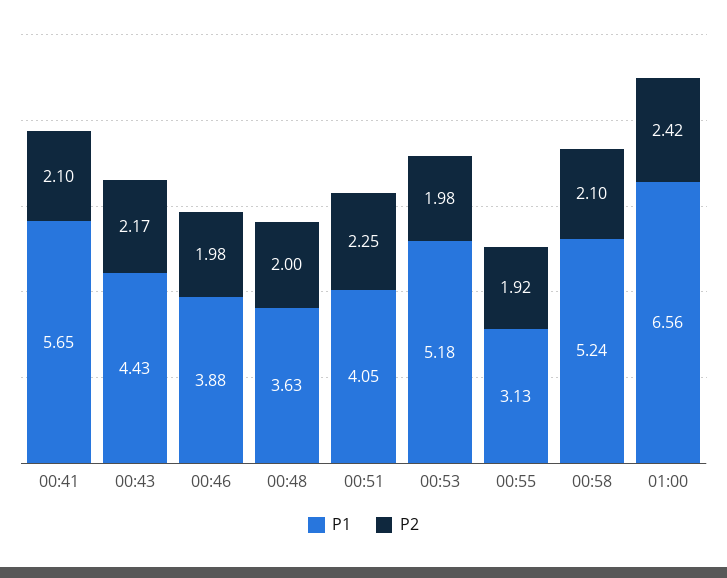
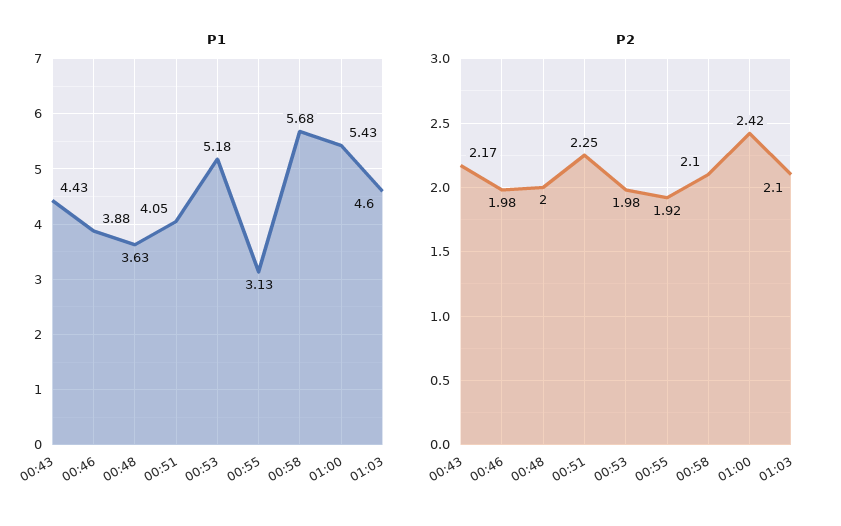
P1, 00:41: 5.65 -> none
P2, 00:41: 2.1 -> none
P1, 00:58: 5.24 -> 5.68
P1, 01:00: 6.56 -> 5.43
P1, 01:03: none -> 4.6
P2, 01:03: none -> 2.1

